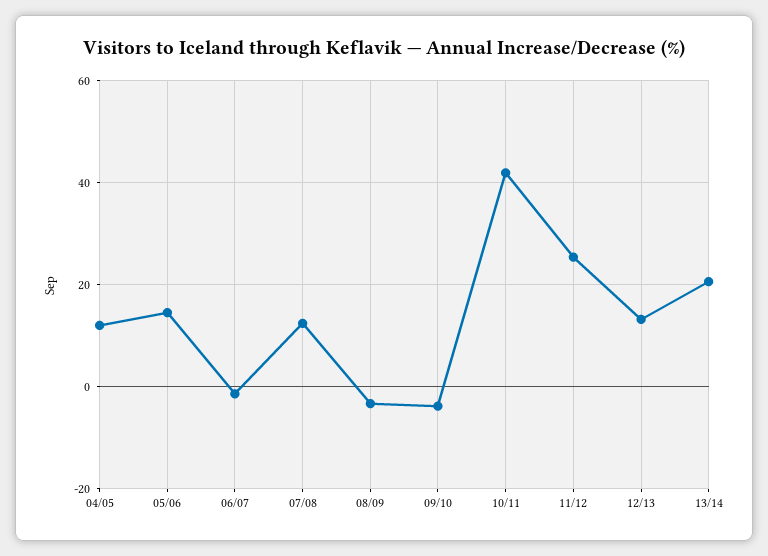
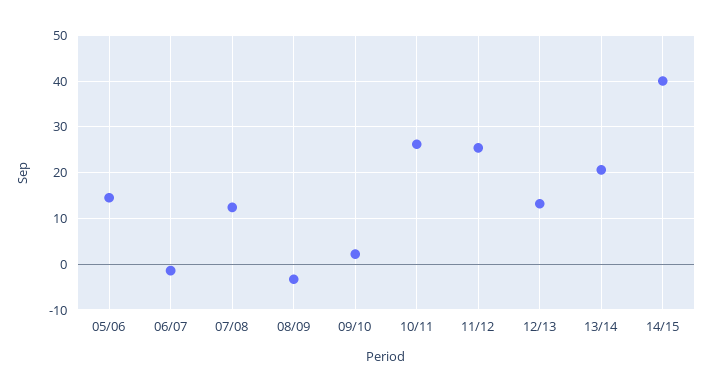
04/05: 12 -> none
09/10: -4 -> 2
10/11: 42 -> 26
14/15: none -> 40

